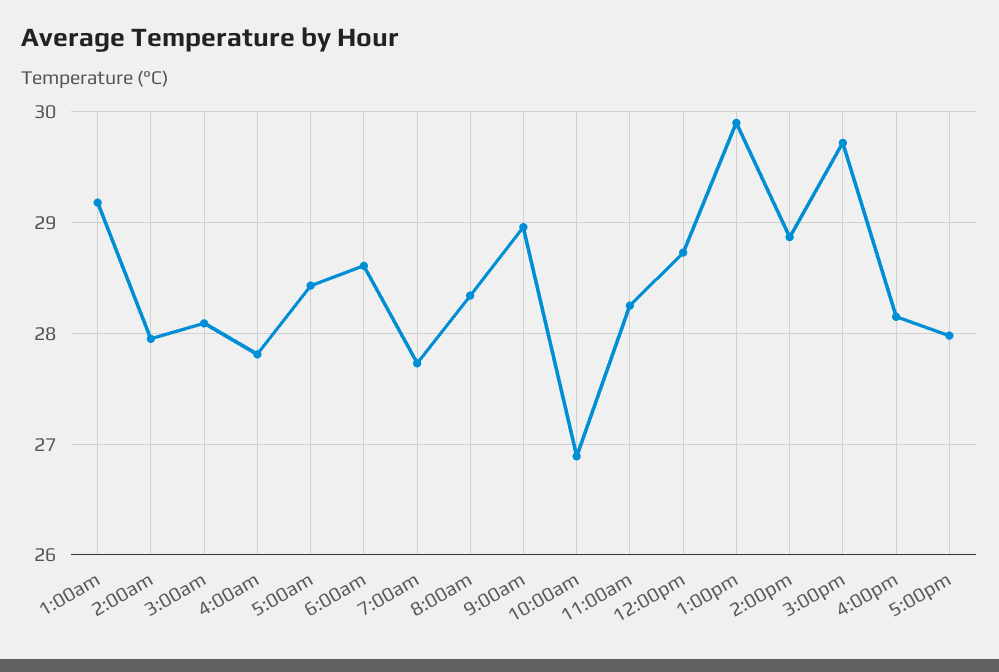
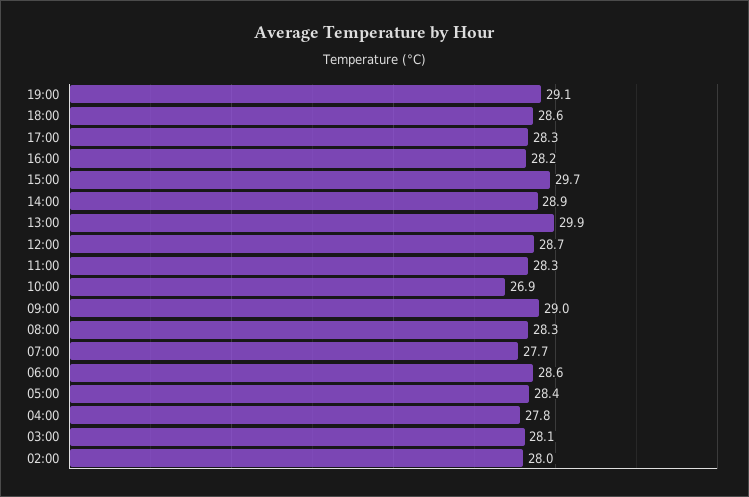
1:00am: 29.2 -> none
5:00pm: 28 -> 28.3
19:00: none -> 29.1
18:00: none -> 28.6

